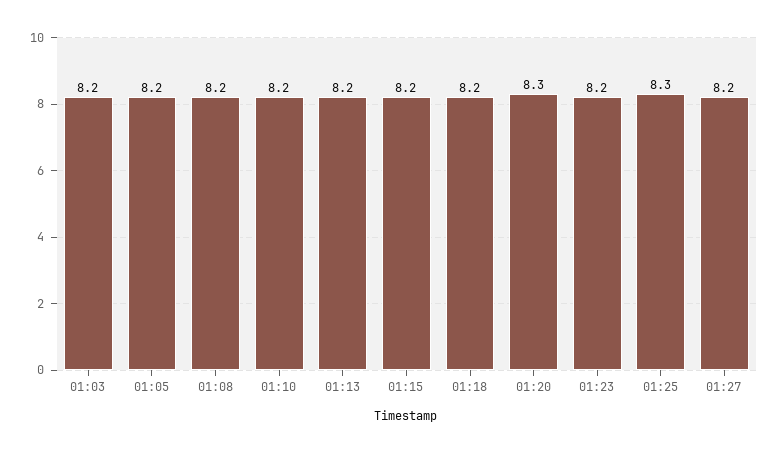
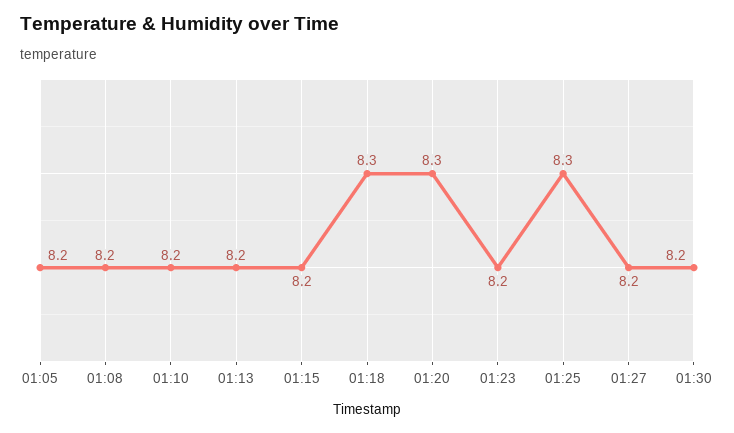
01:03: 8.2 -> none
01:18: 8.2 -> 8.3
01:30: none -> 8.2

